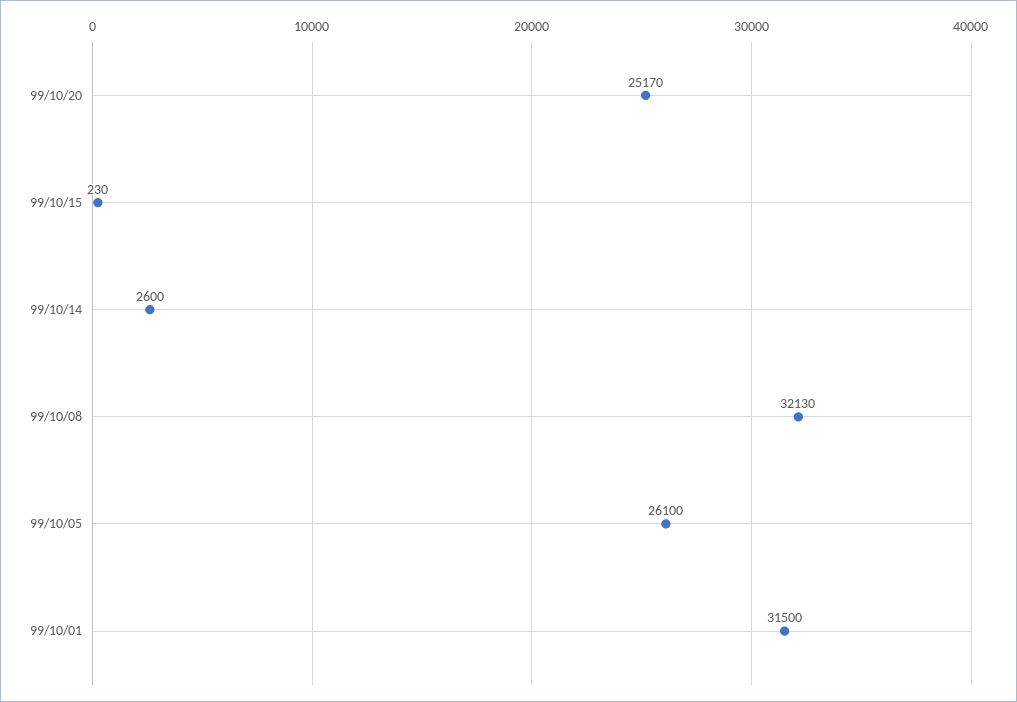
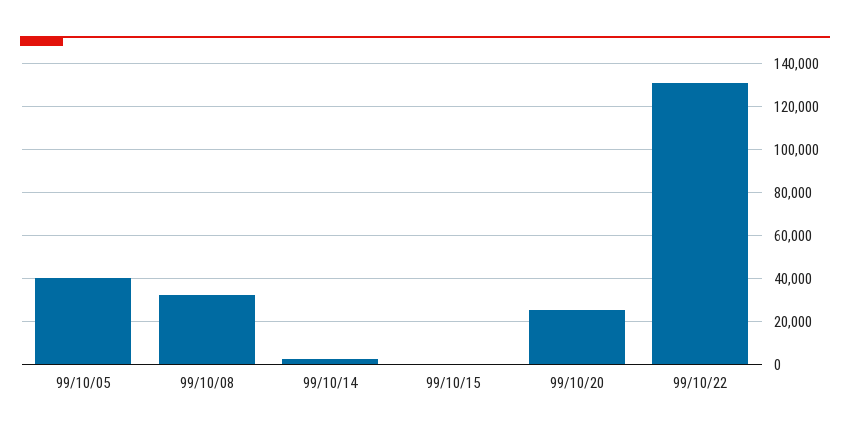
99/10/05: 26100 -> 40000
99/10/01: 31500 -> none
99/10/22: none -> 130000

